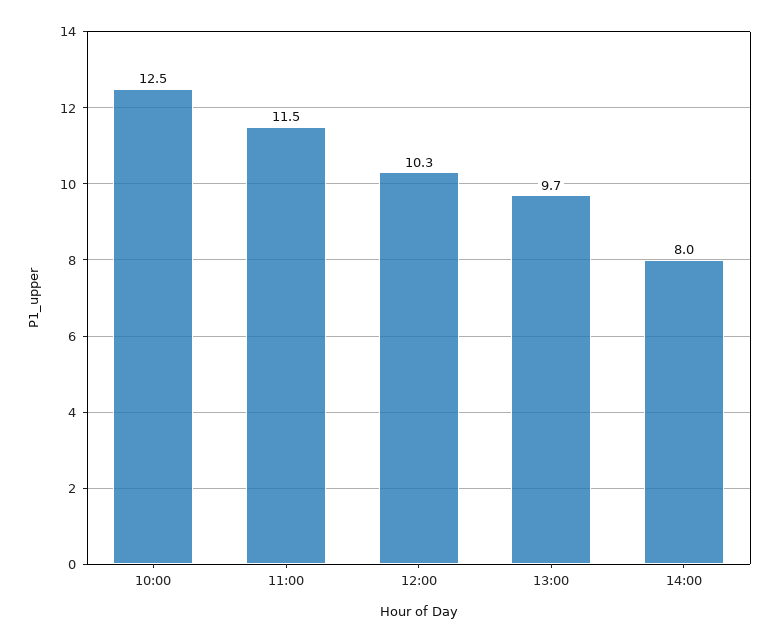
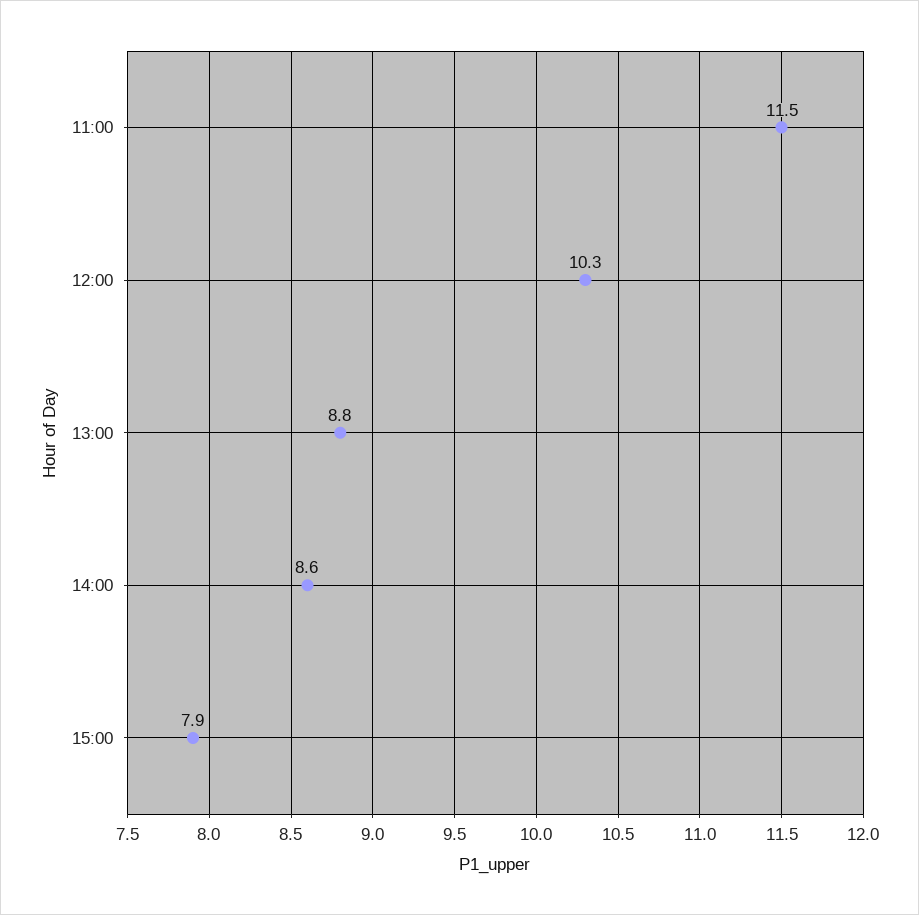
10:00: 12.5 -> none
13:00: 9.7 -> 8.8
14:00: 8 -> 8.6
15:00: none -> 7.9

